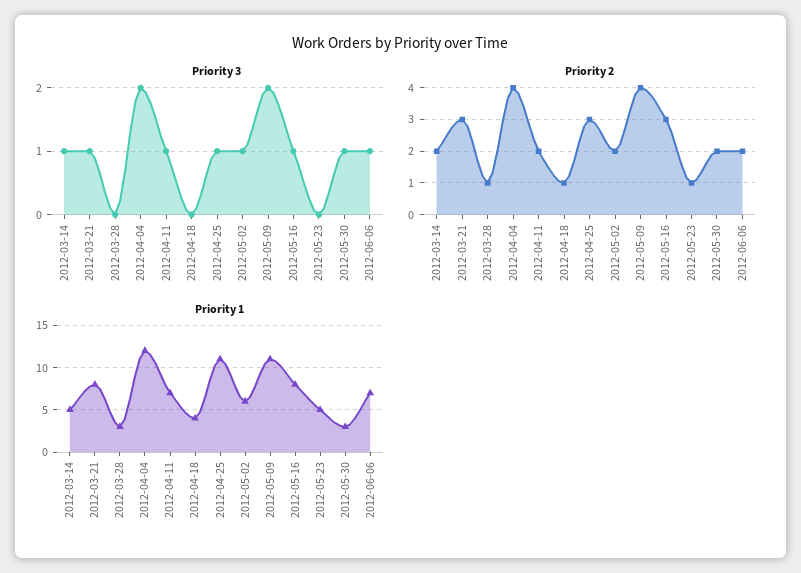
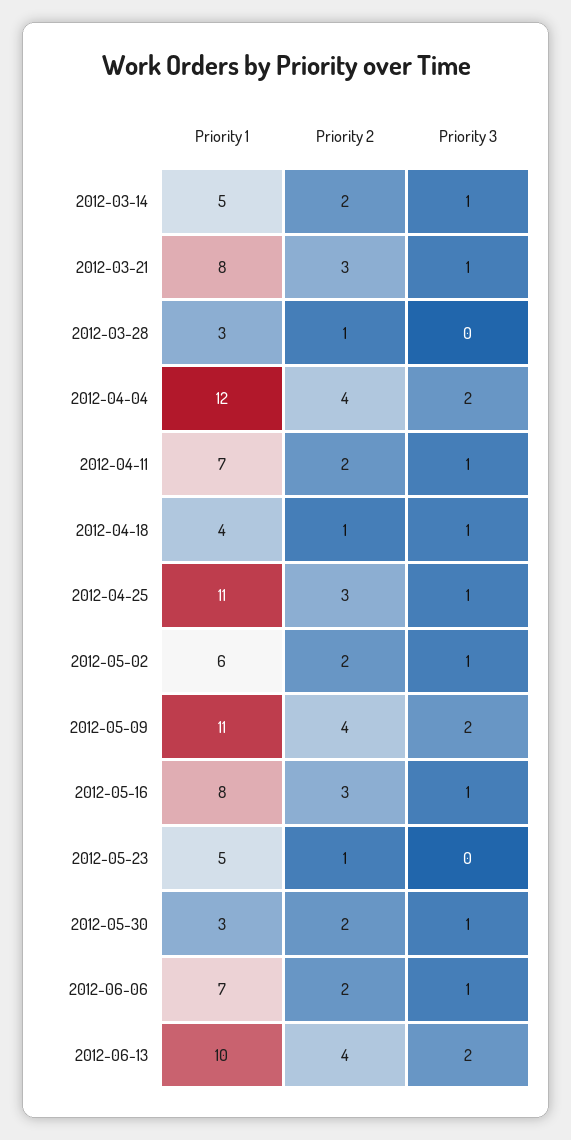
Priority 3, 2012-04-18: 0 -> 1
Priority 1, 2012-06-13: none -> 10
Priority 2, 2012-06-13: none -> 4
Priority 3, 2012-06-13: none -> 2

